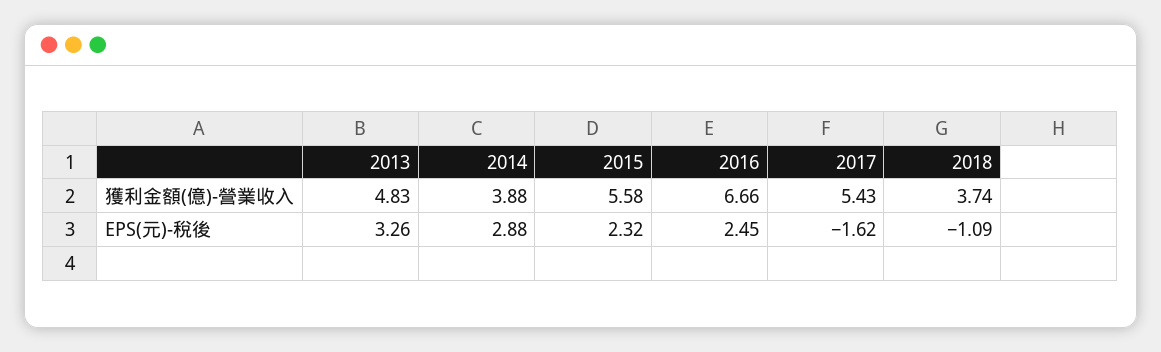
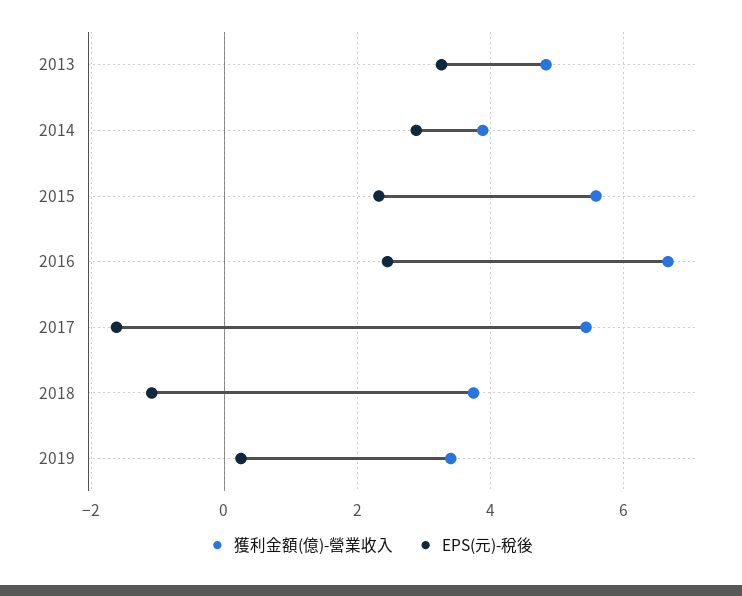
獲利金額(億)-營業收入, 2019: none -> 3.4
EPS(元)-稅後, 2019: none -> 0.2

